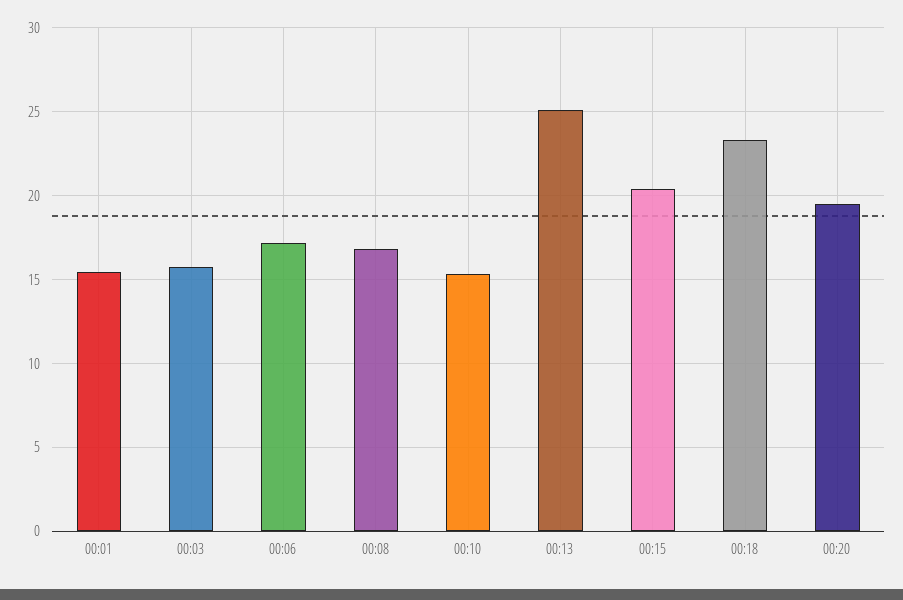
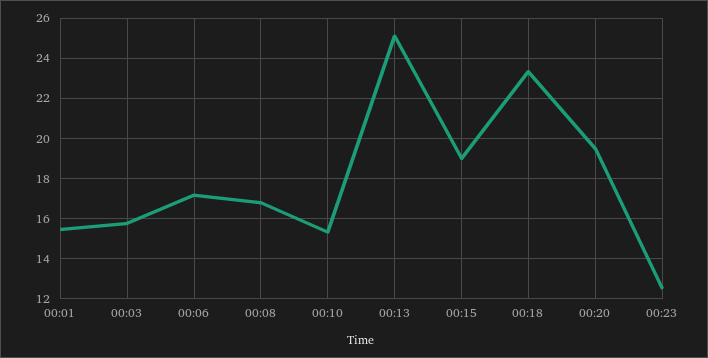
00:15: 20.5 -> 19
00:23: none -> 12.5

